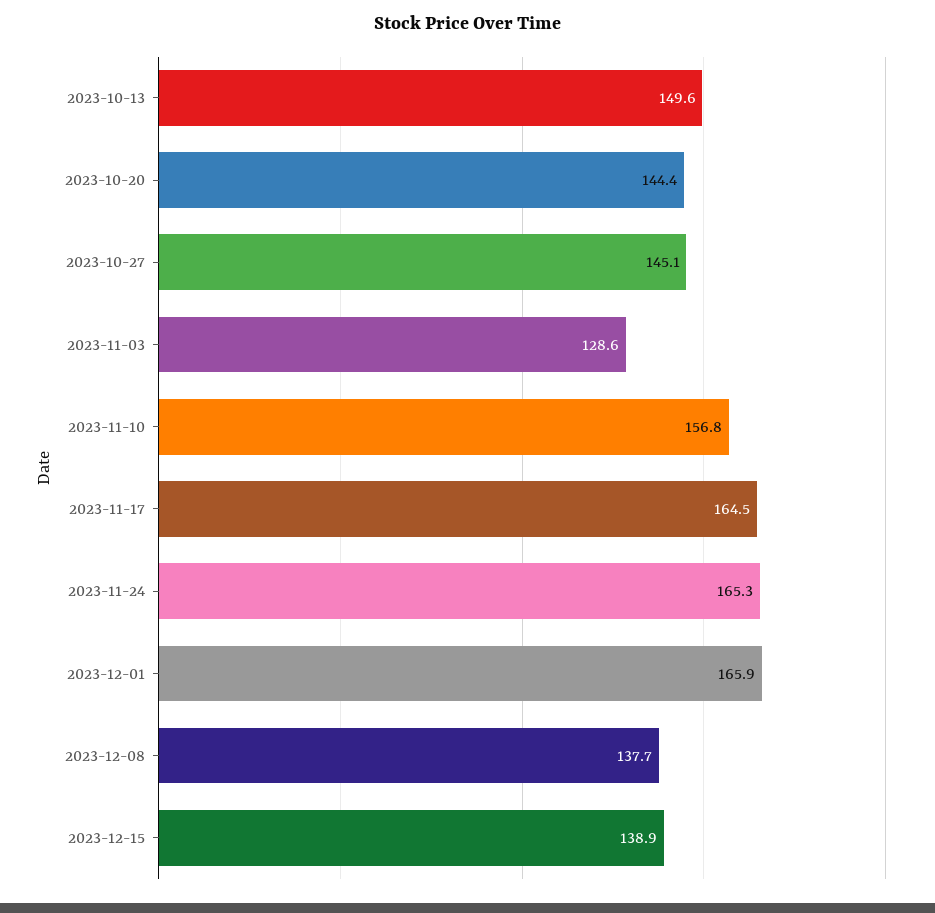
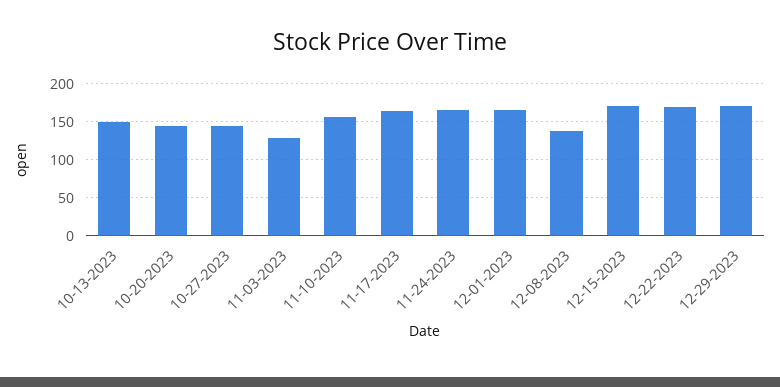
2023-12-15: 138.9 -> 170
12-22-2023: none -> 170
12-29-2023: none -> 170

